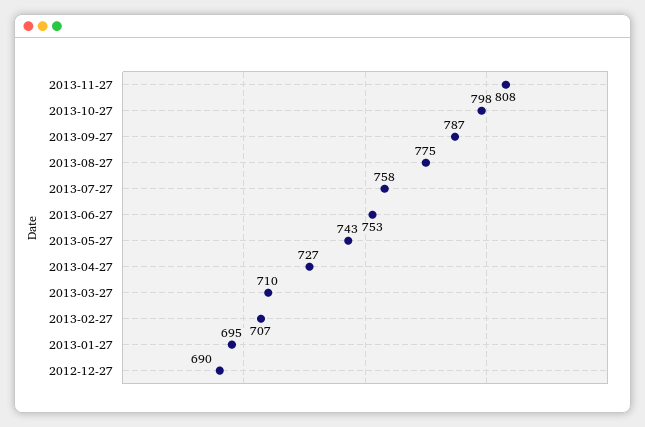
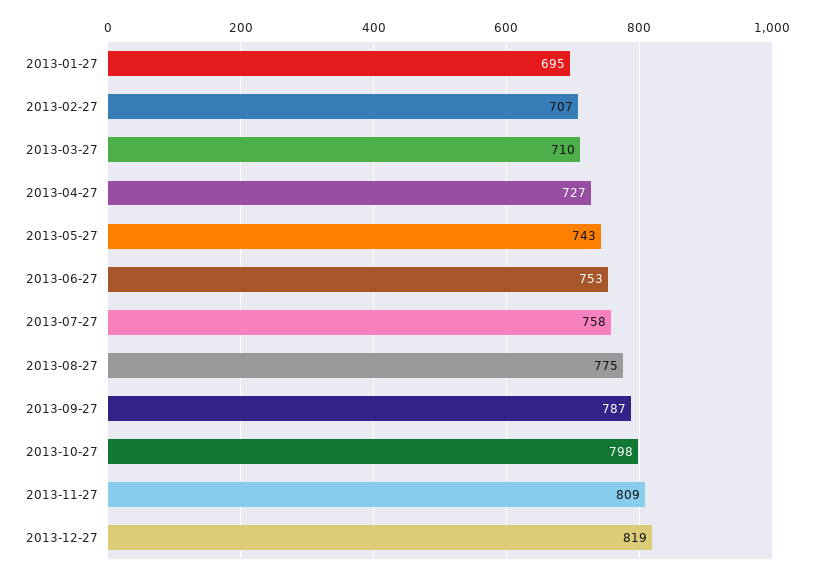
2013-11-27: 808 -> 809
2012-12-27: 690 -> none
2013-12-27: none -> 819

